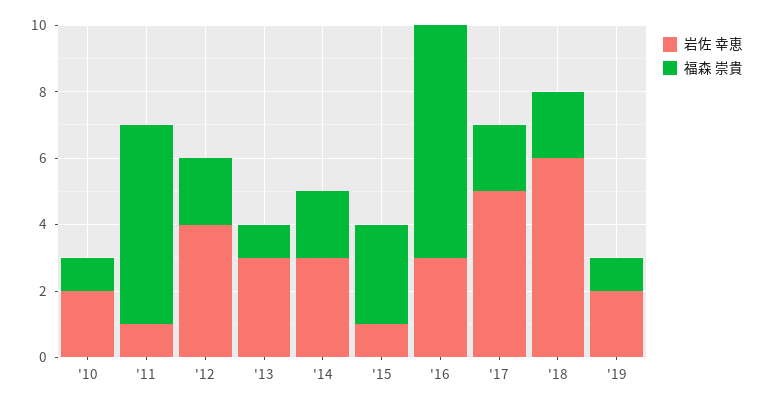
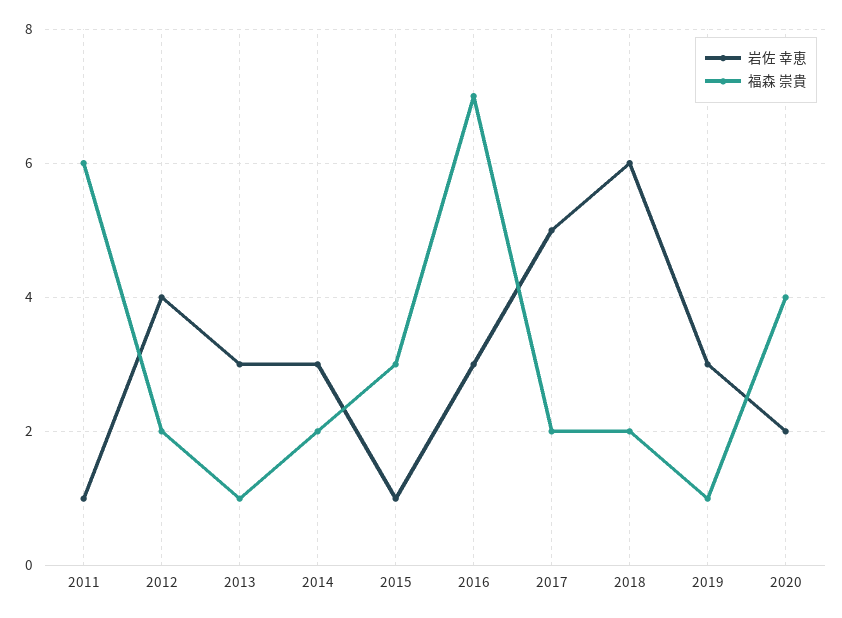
岩佐 幸恵, '10: 2 -> none
福森 崇貴, '10: 1 -> none
岩佐 幸恵, '19: 2 -> 3
岩佐 幸恵, 2020: none -> 2
福森 崇貴, 2020: none -> 4

